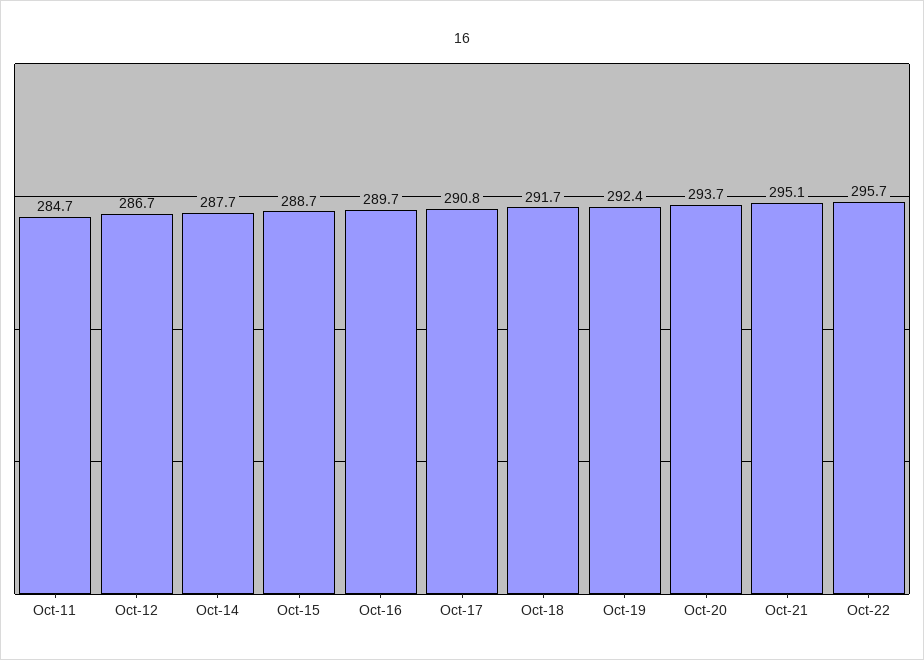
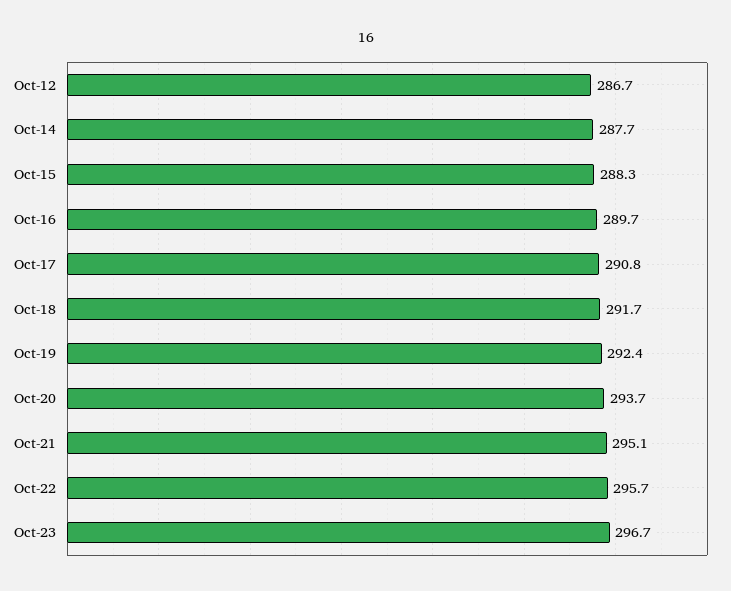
Oct-11: 284.7 -> none
Oct-15: 288.7 -> 288.3
Oct-23: none -> 296.7

